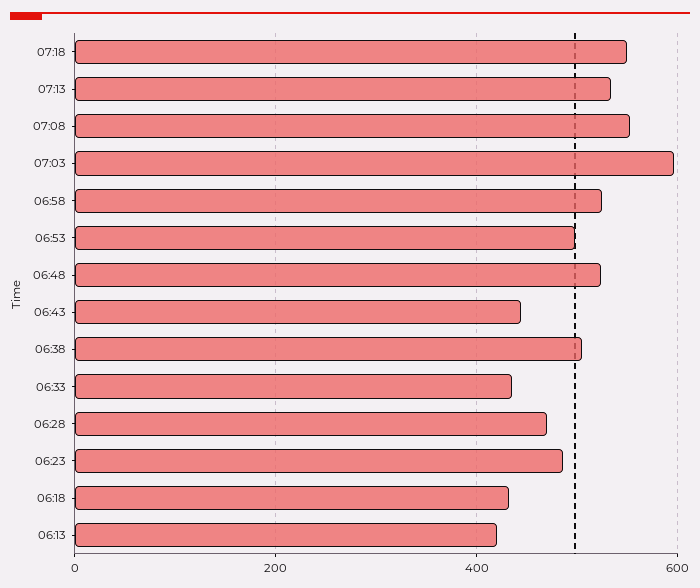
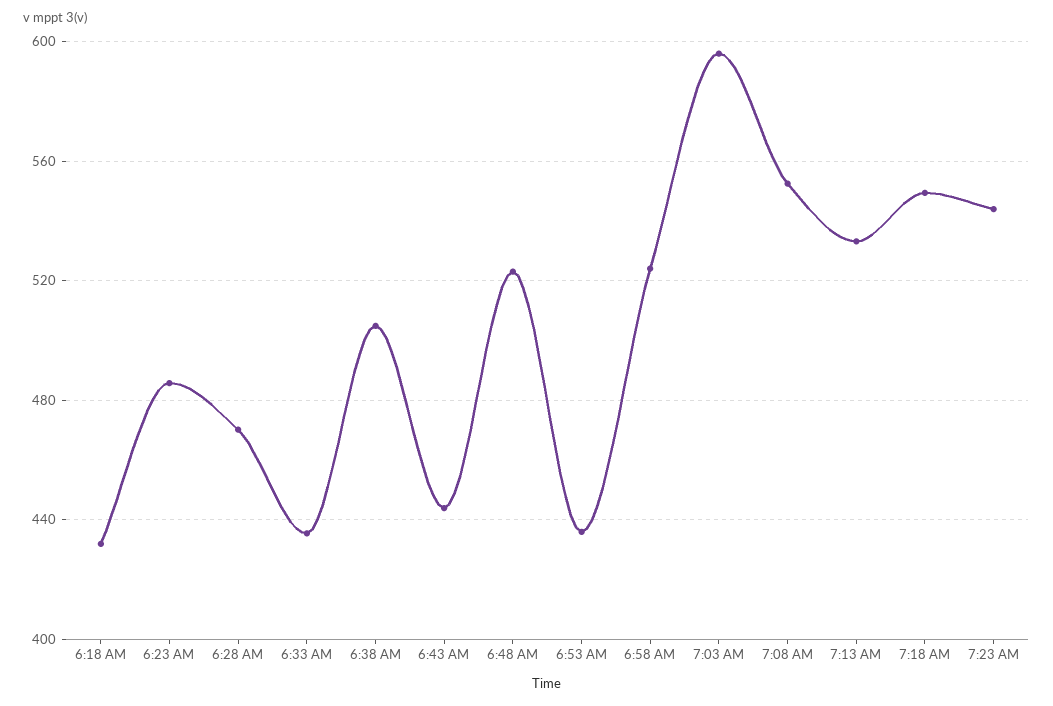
06:53: 500 -> 435
06:13: 420 -> none
7:23 AM: none -> 545

